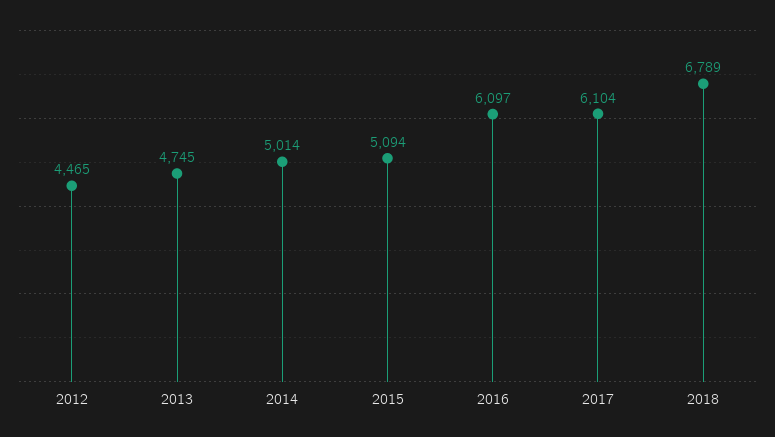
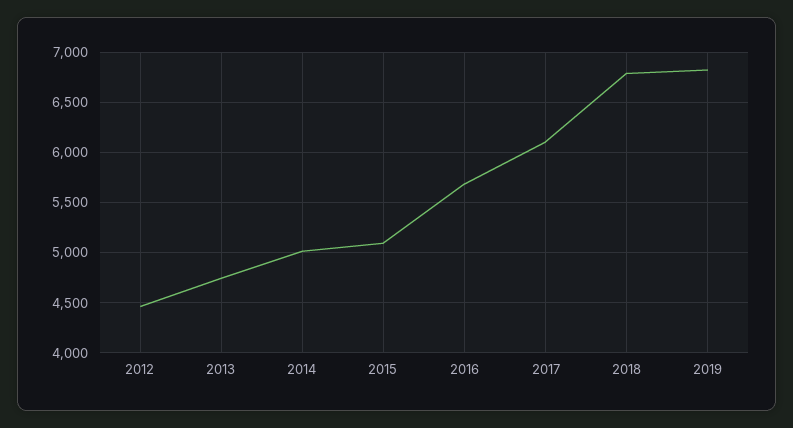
2016: 6097 -> 5700
2019: none -> 6800

